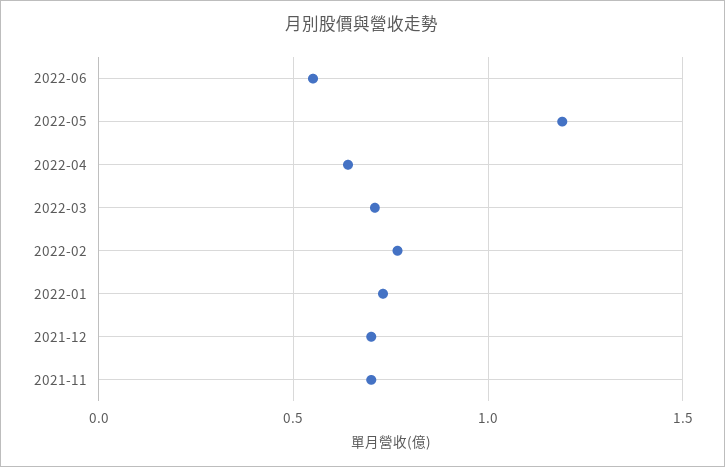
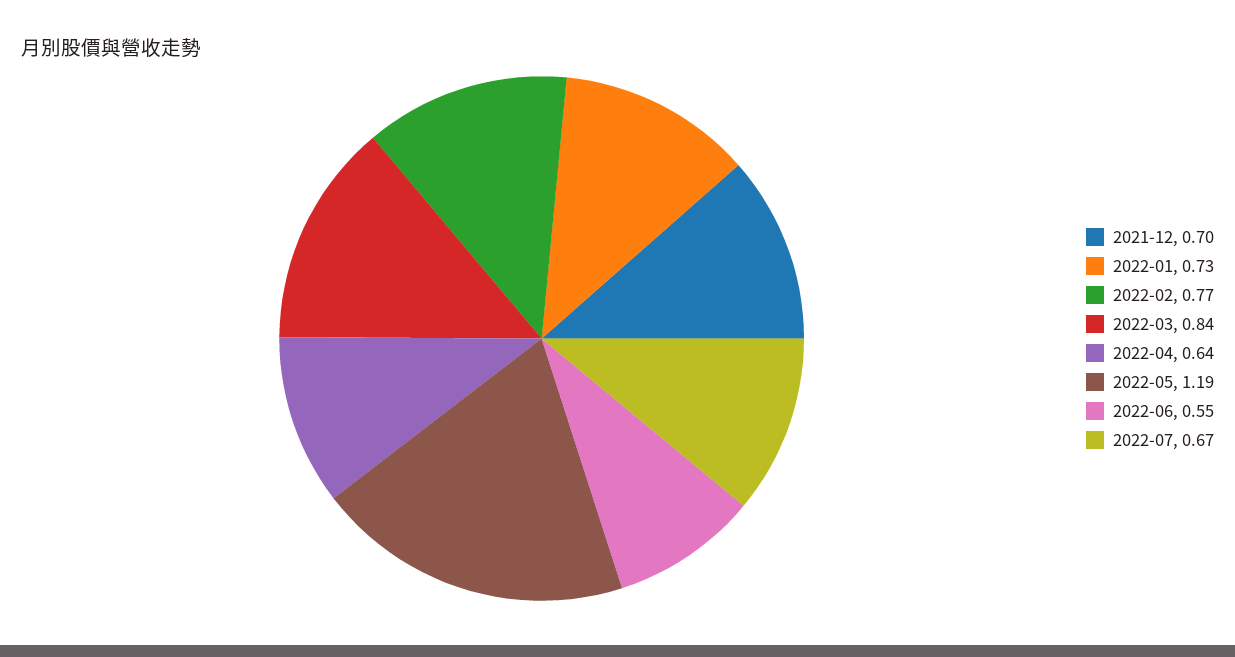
2022-03: 0.7 -> 0.84
2021-11: 0.7 -> none
2022-07: none -> 0.67

